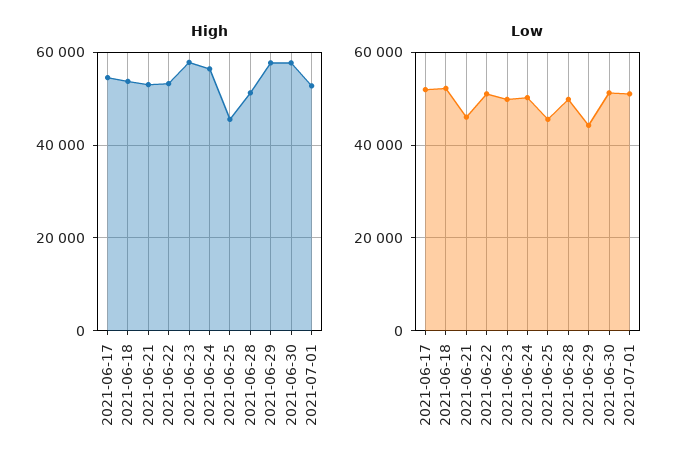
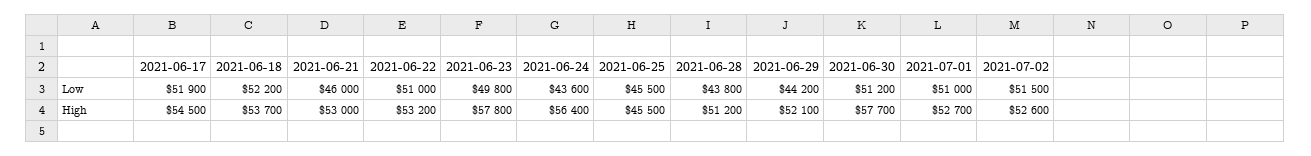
High, 2021-06-29: 58000 -> 52100
Low, 2021-06-24: 50000 -> 43600
Low, 2021-06-28: 50000 -> 43800
Low, 2021-07-02: none -> 51500
High, 2021-07-02: none -> 52600

